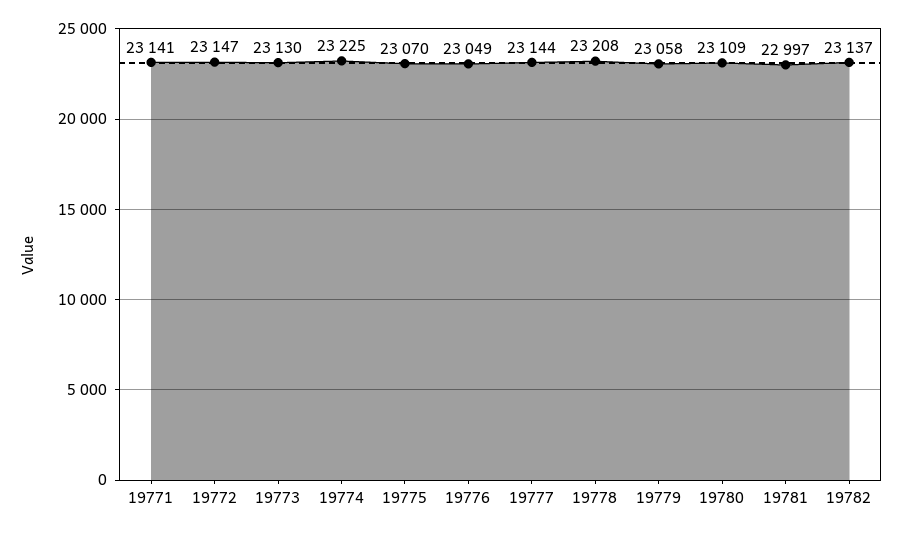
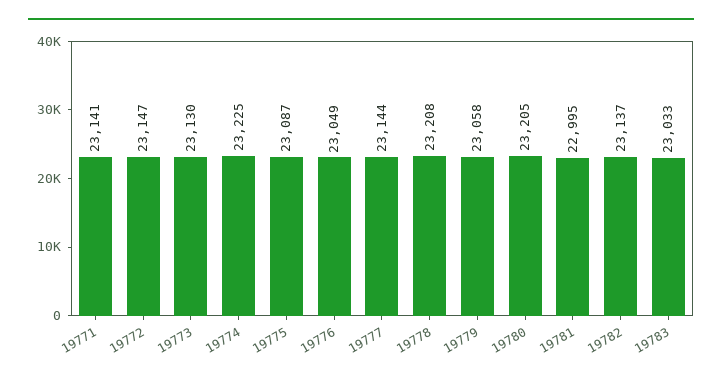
19775: 23070 -> 23087
19780: 23109 -> 23205
19781: 22997 -> 22995
19783: none -> 23033

